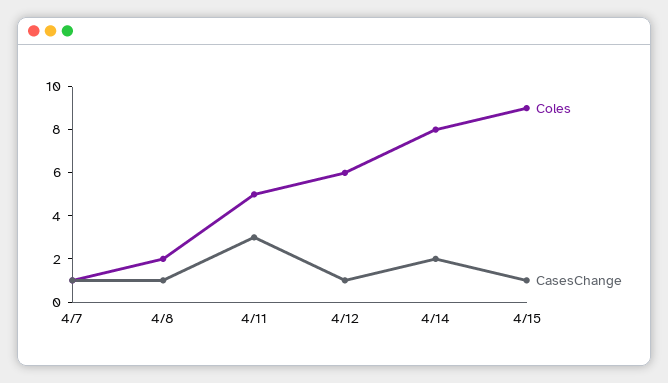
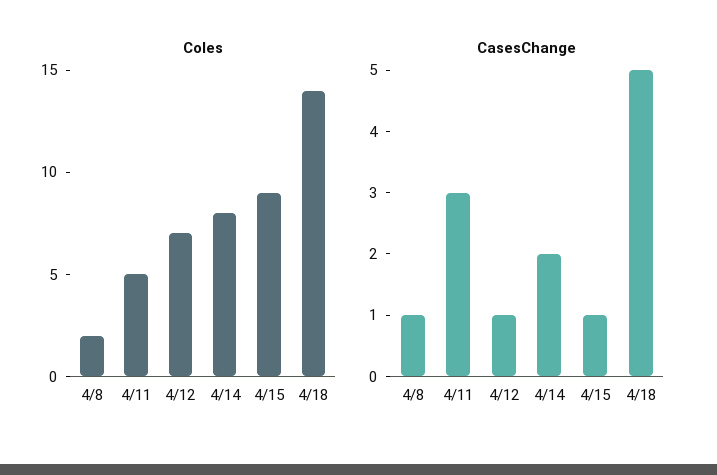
Coles, 4/7: 1 -> none
CasesChange, 4/7: 1 -> none
Coles, 4/12: 6 -> 7
Coles, 4/18: none -> 14
CasesChange, 4/18: none -> 5

